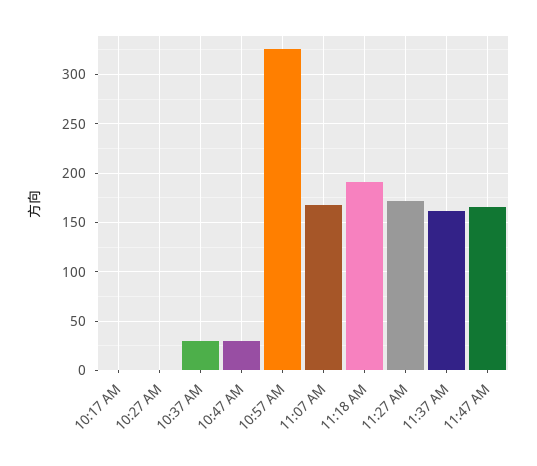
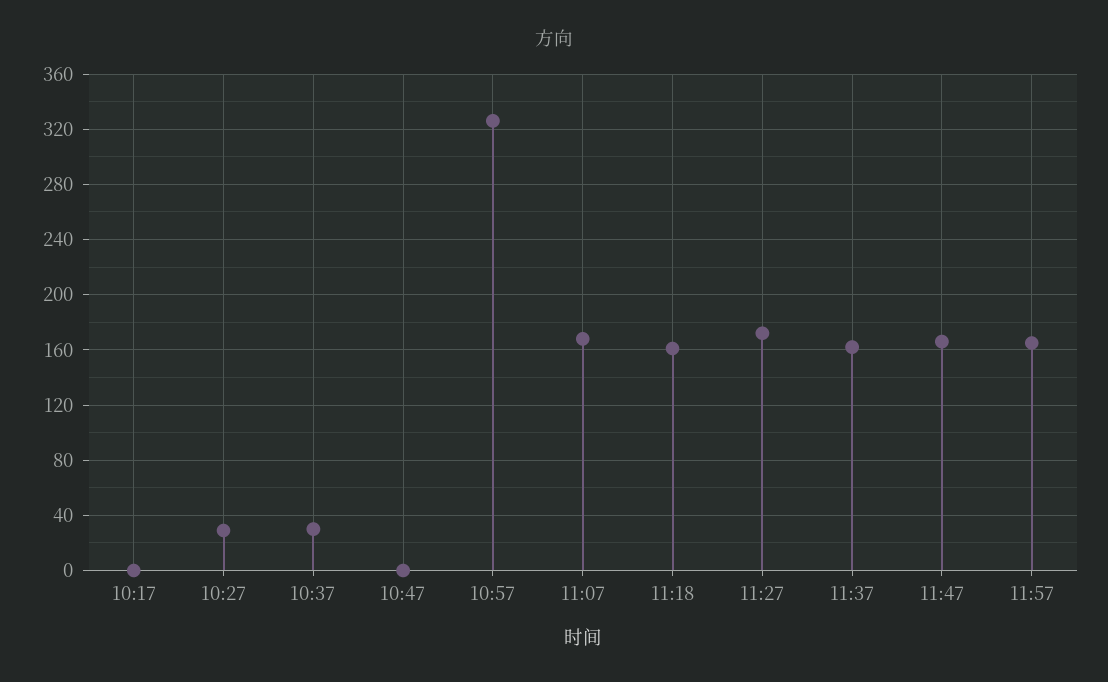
10:27 AM: 0 -> 30
10:47 AM: 30 -> 0
11:18 AM: 190 -> 160
11:57: none -> 165

